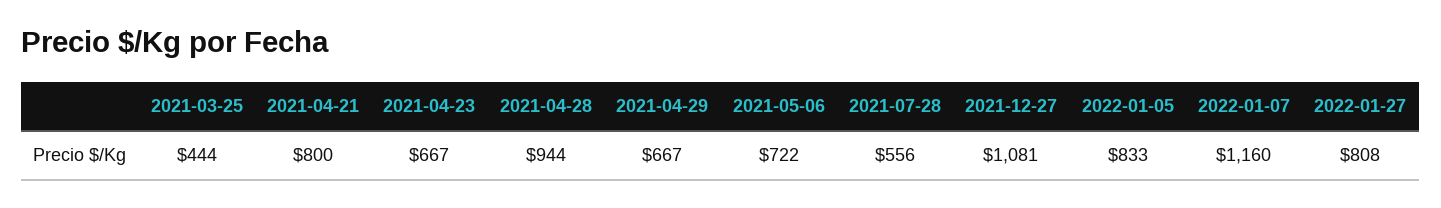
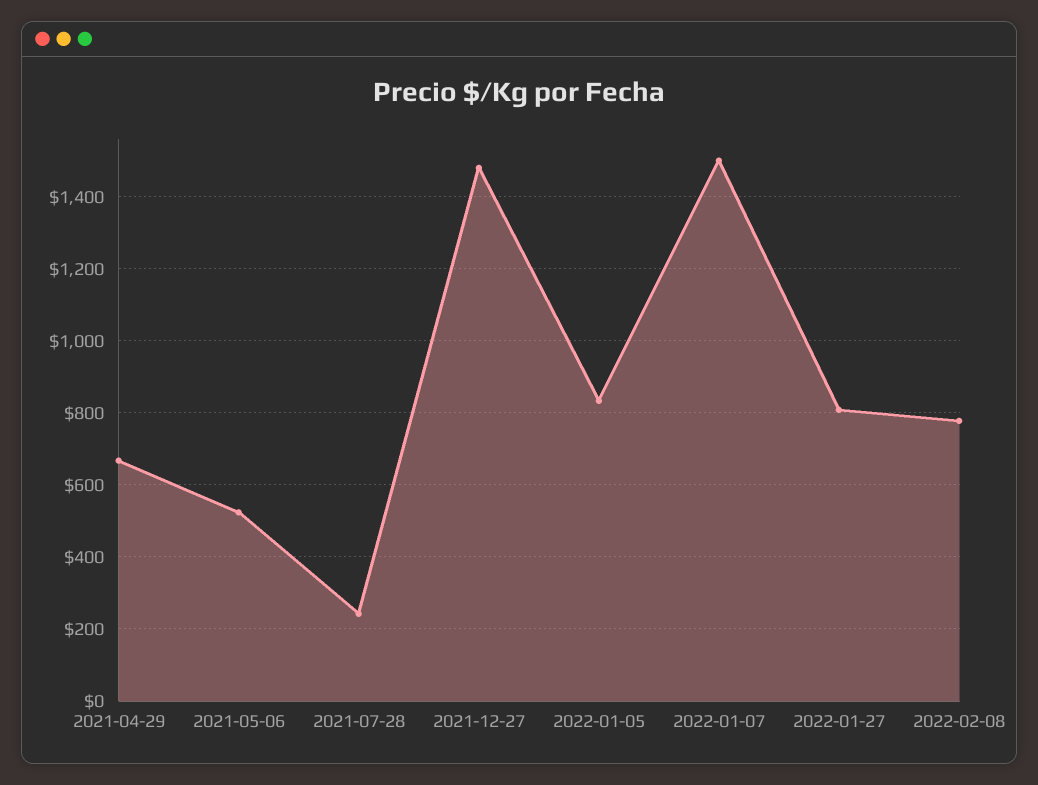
2021-03-25: 444 -> none
2021-04-21: 800 -> none
2021-04-23: 667 -> none
2021-04-28: 944 -> none
2021-05-06: 722 -> 520
2021-07-28: 556 -> 240
2021-12-27: 1081 -> 1480
2022-01-07: 1160 -> 1500
2022-02-08: none -> 780

